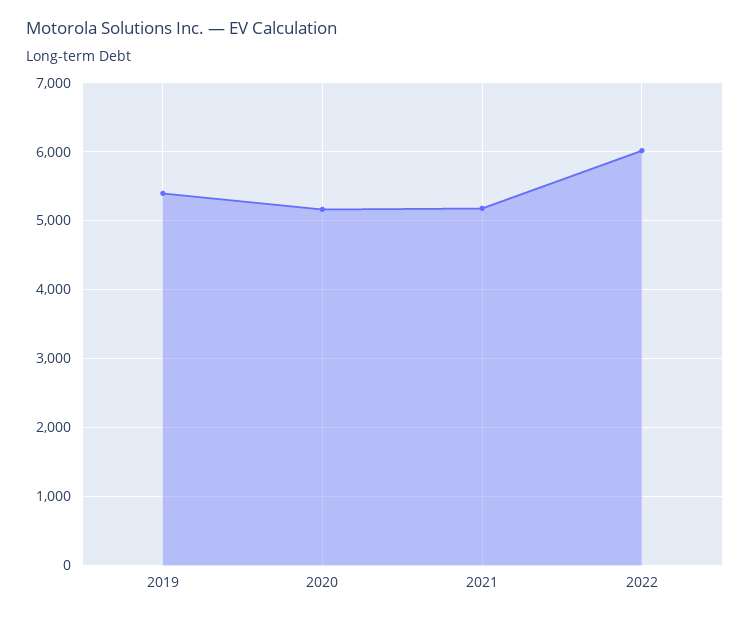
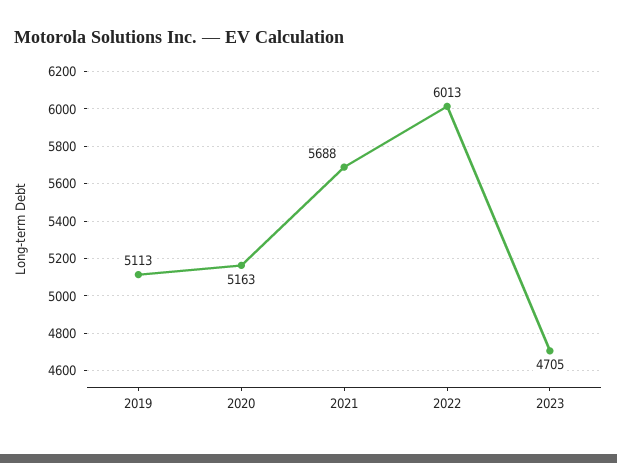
2019: 5400 -> 5113
2021: 5200 -> 5688
2023: none -> 4705

